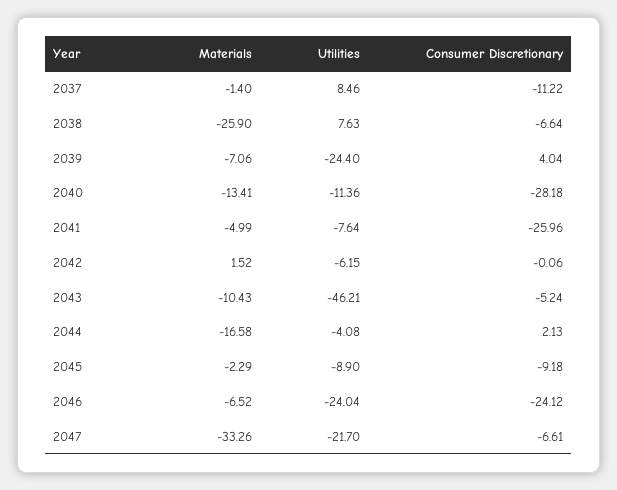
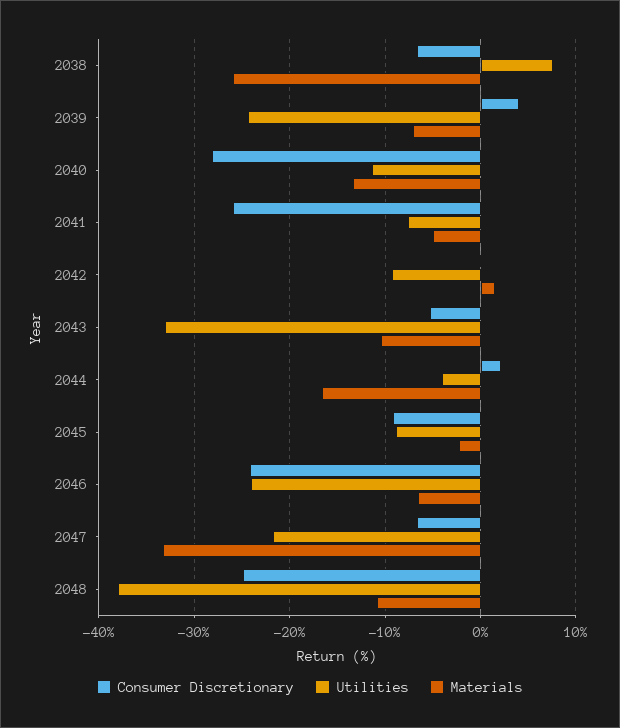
Materials, 2037: -1.4 -> none
Utilities, 2037: 8.46 -> none
Consumer Discretionary, 2037: -11.22 -> none
Utilities, 2042: -6.15 -> -9
Utilities, 2043: -46.21 -> -33
Consumer Discretionary, 2048: none -> -25
Utilities, 2048: none -> -38
Materials, 2048: none -> -11

